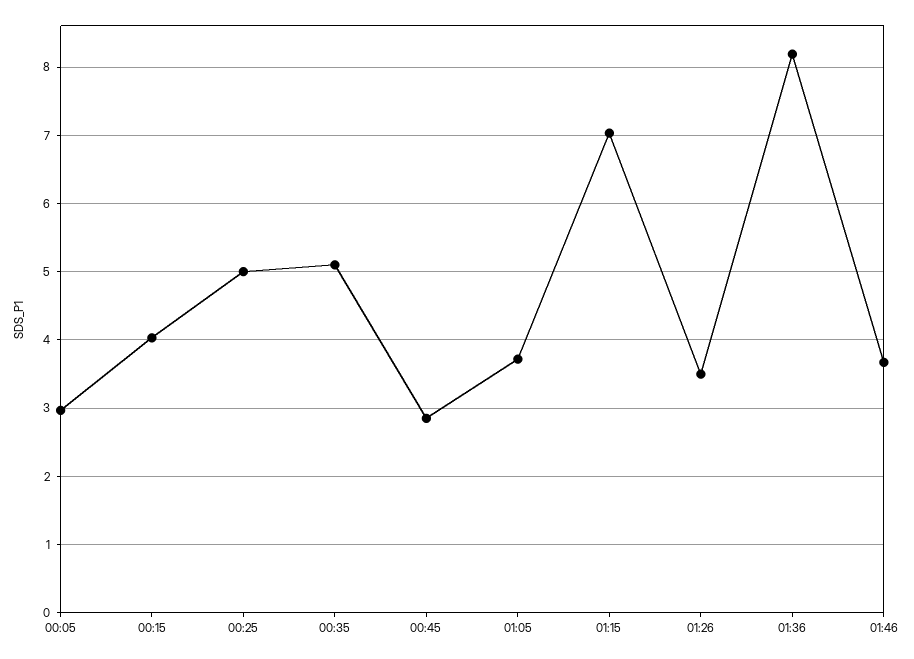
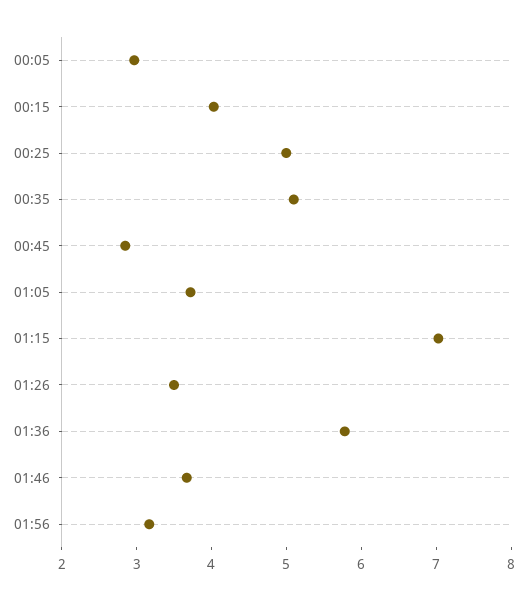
01:36: 8.2 -> 5.8
01:56: none -> 3.2

